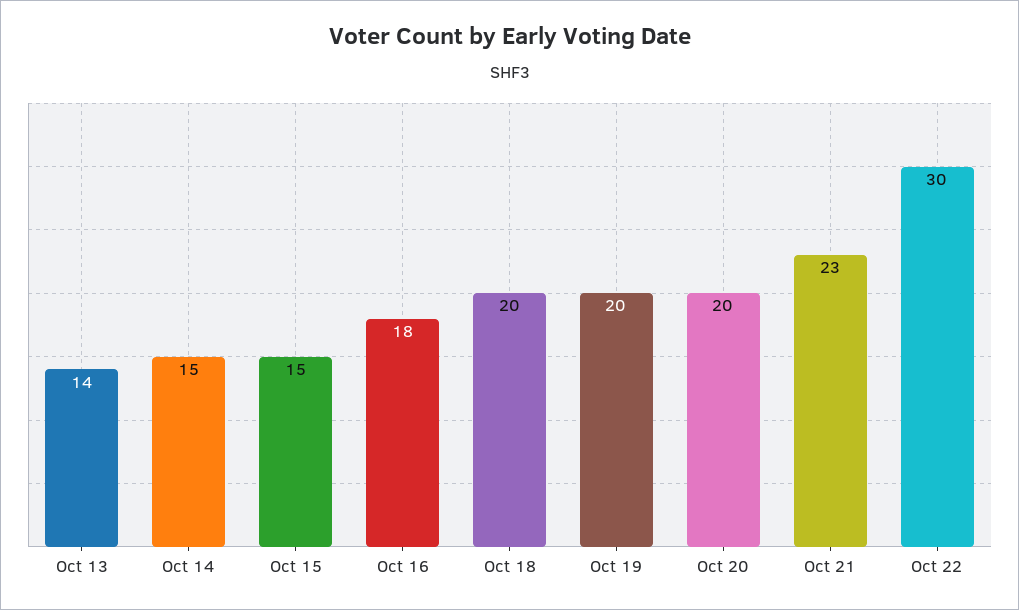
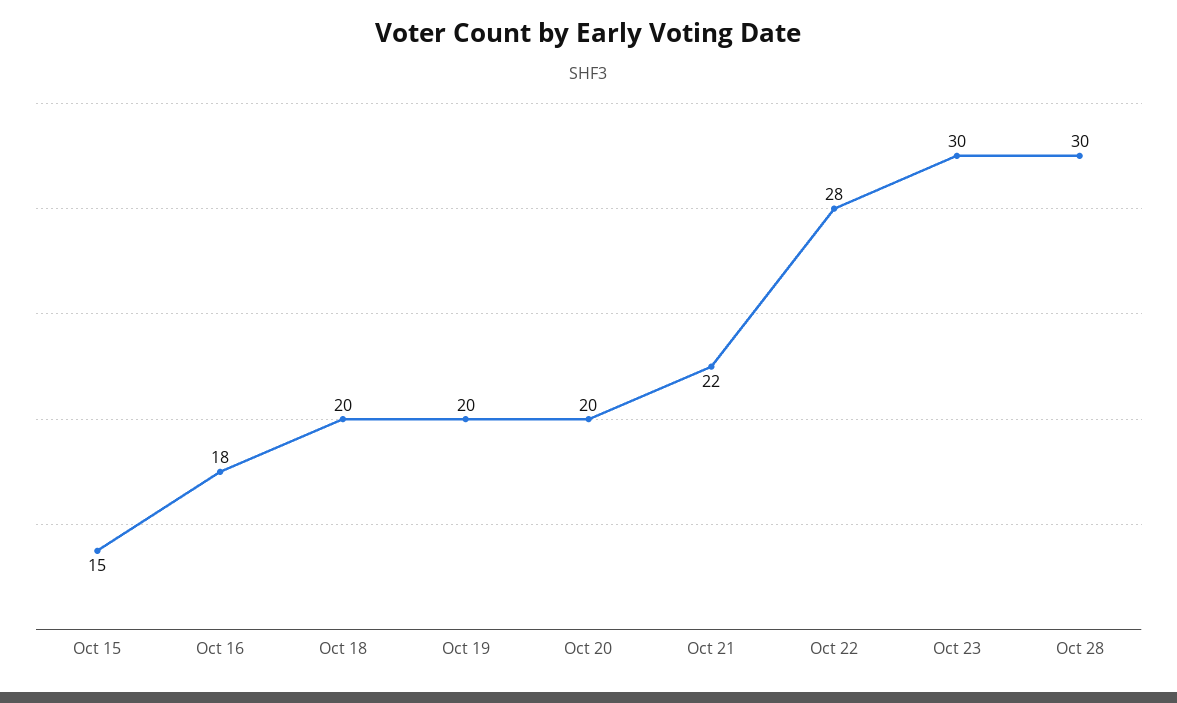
Oct 13: 14 -> none
Oct 14: 15 -> none
Oct 21: 23 -> 22
Oct 22: 30 -> 28
Oct 23: none -> 30
Oct 28: none -> 30

